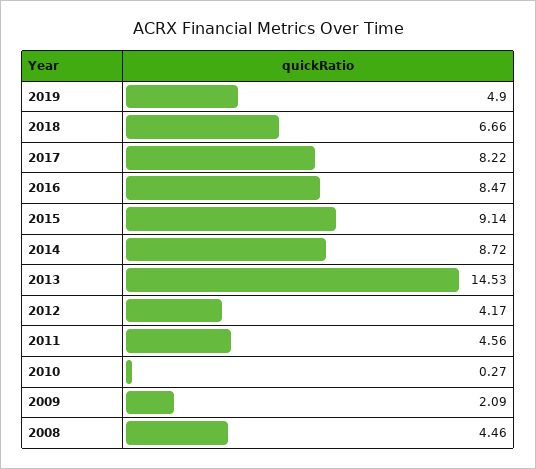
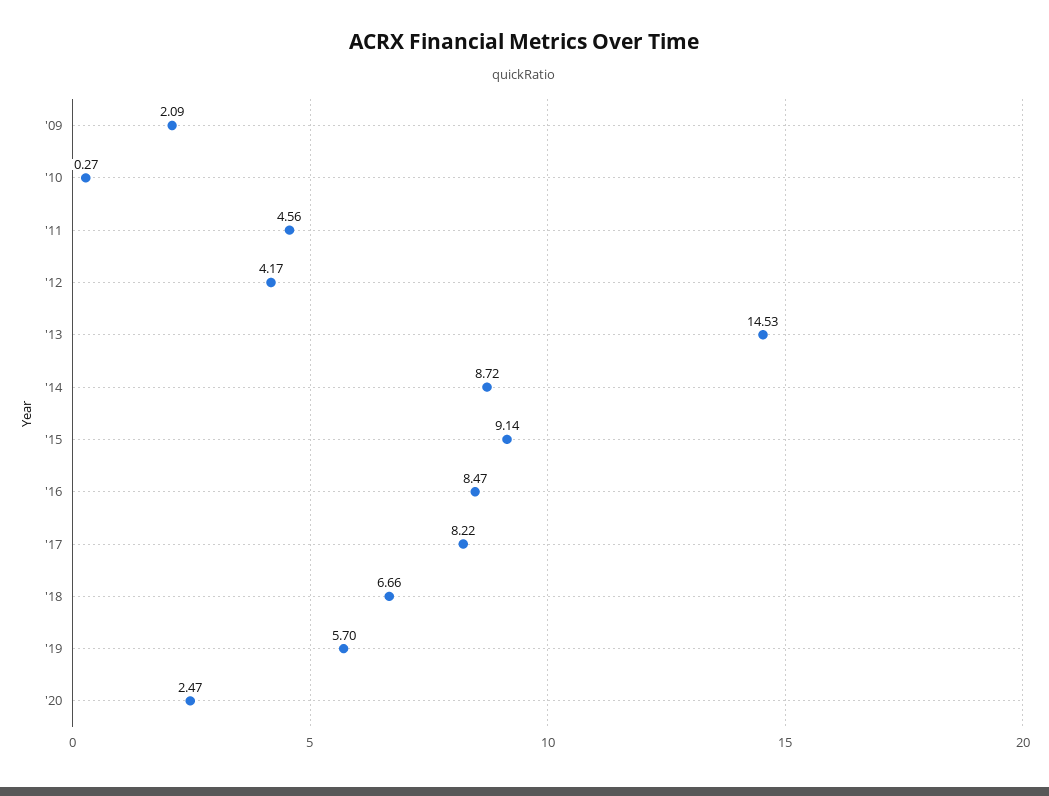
2019: 4.9 -> 5.7
2008: 4.46 -> none
'20: none -> 2.47

